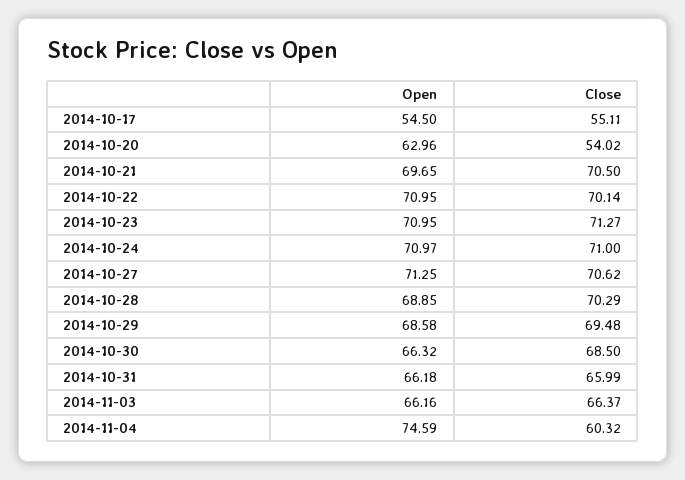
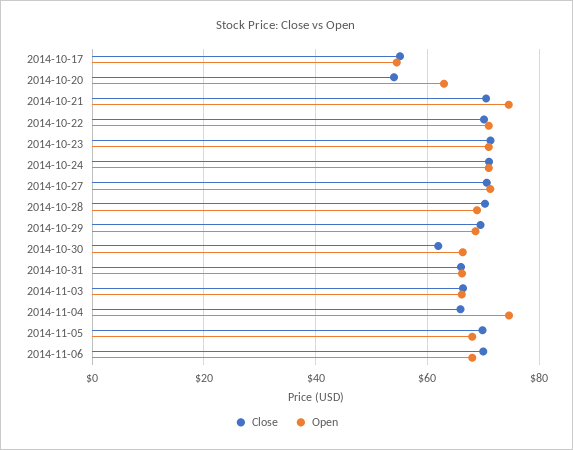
Open, 2014-10-21: 69.65 -> 74
Close, 2014-10-30: 68.5 -> 62
Close, 2014-11-04: 60.32 -> 66
Close, 2014-11-05: none -> 70
Open, 2014-11-05: none -> 68
Close, 2014-11-06: none -> 70
Open, 2014-11-06: none -> 68

